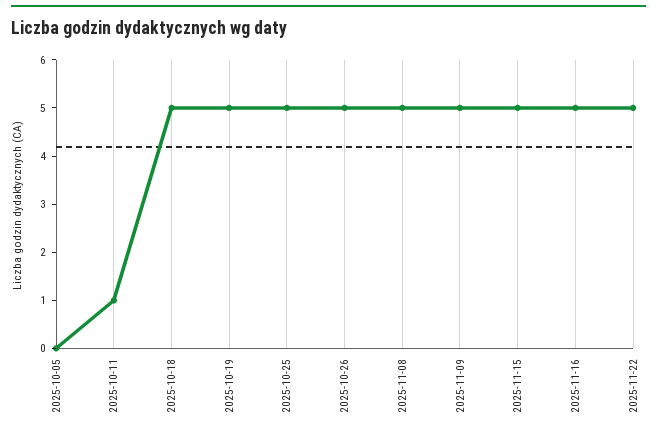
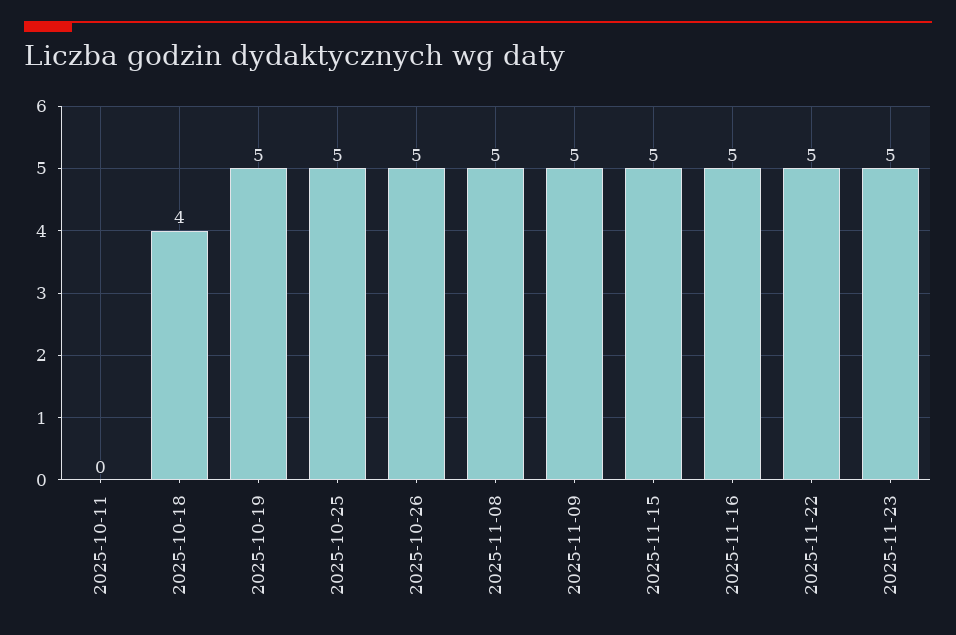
2025-10-05: 0 -> none
2025-10-11: 1 -> 0
2025-10-18: 5 -> 4
2025-11-23: none -> 5

